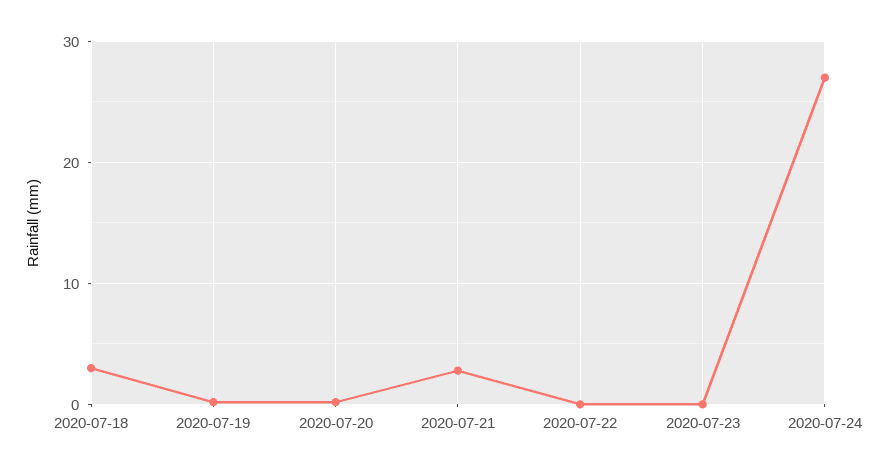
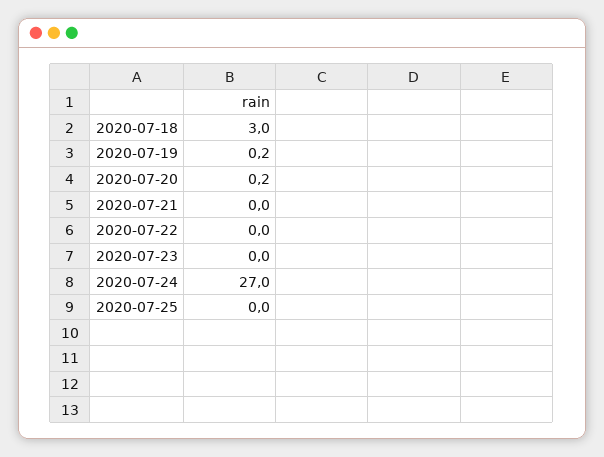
2020-07-21: 3 -> 0
2020-07-25: none -> 0

